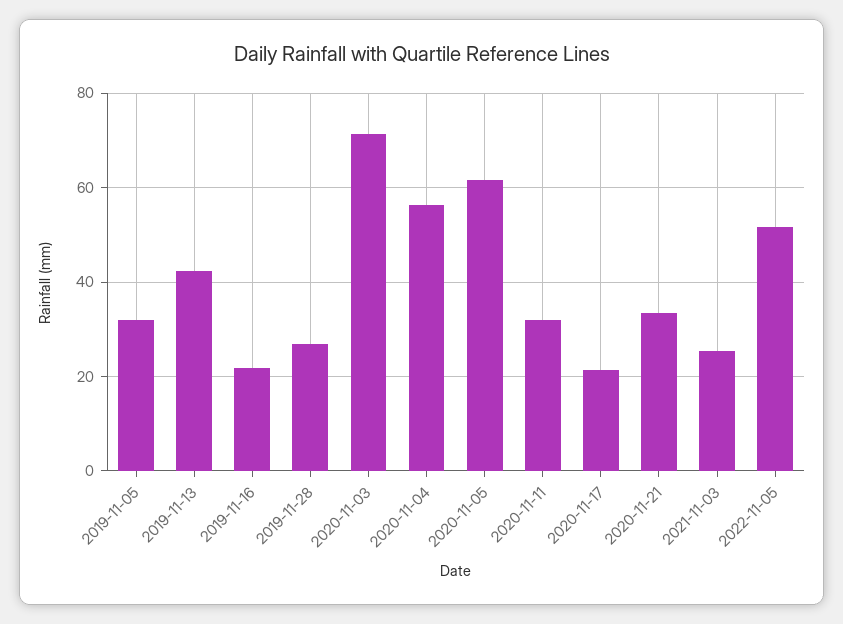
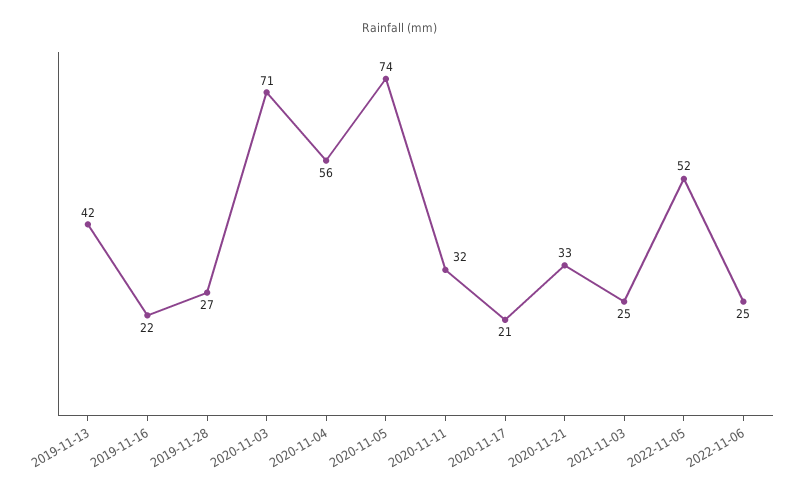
2019-11-05: 32 -> none
2020-11-05: 62 -> 74
2022-11-06: none -> 25

